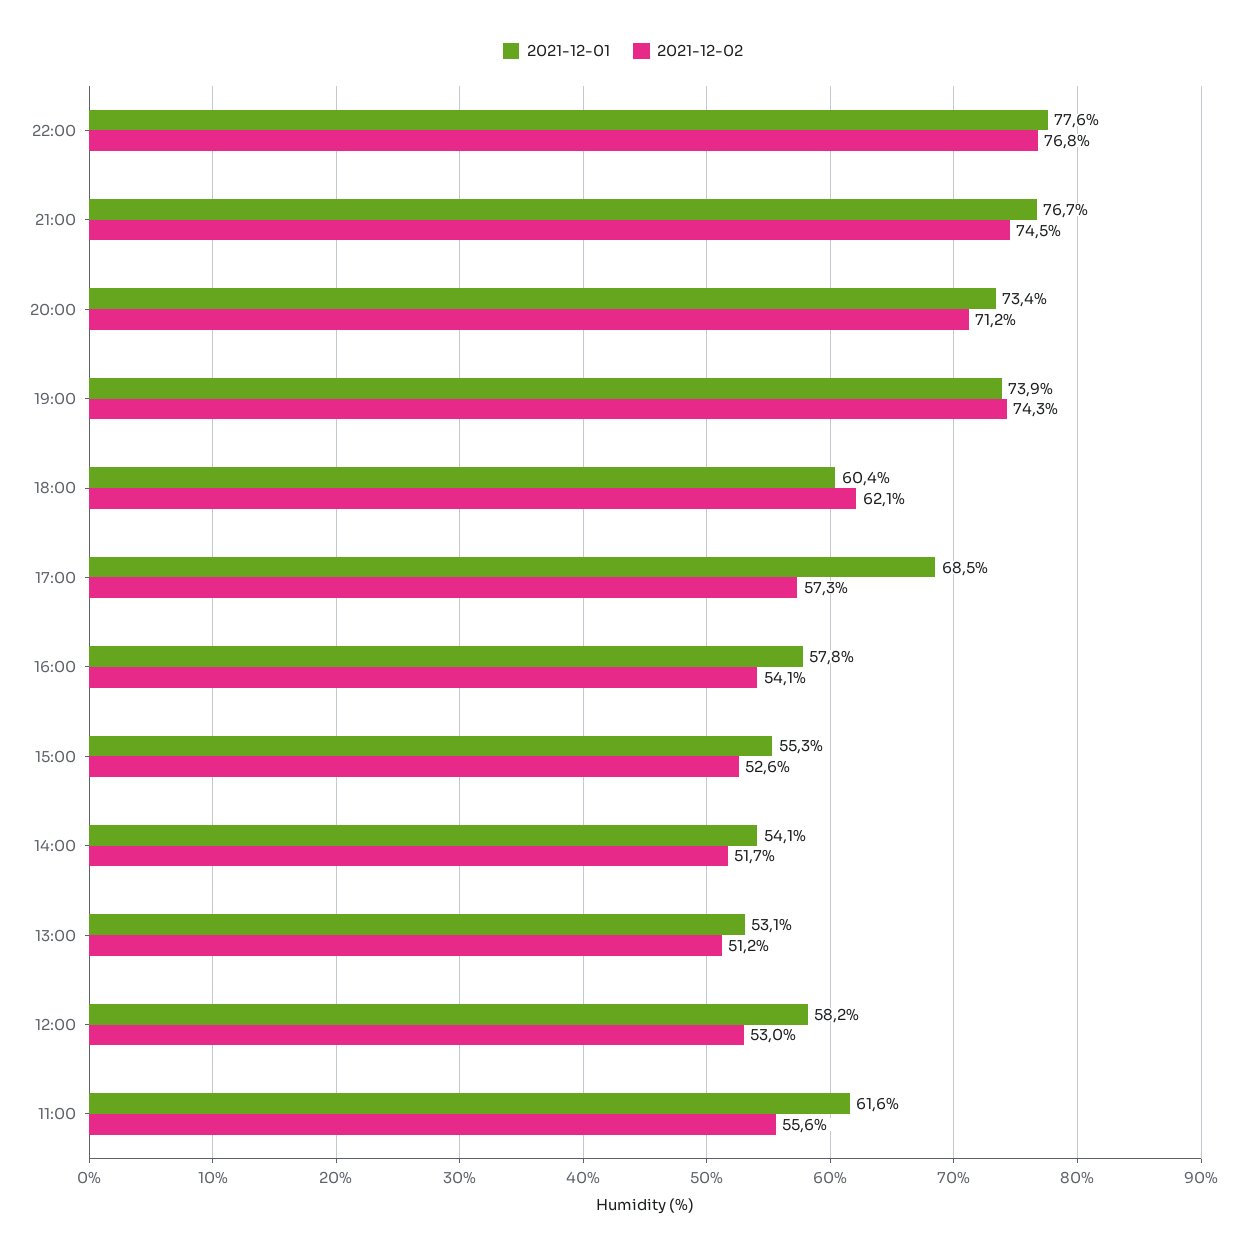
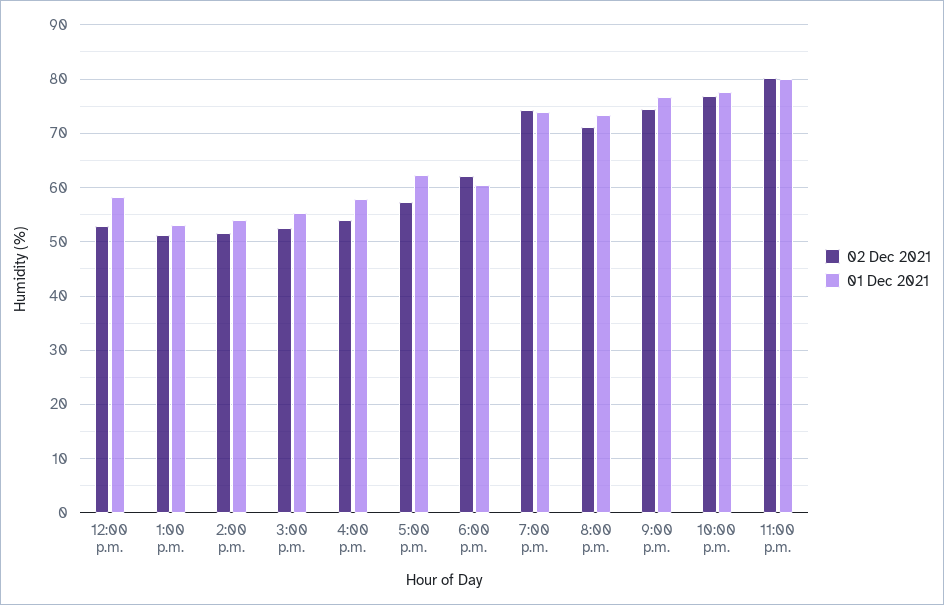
2021-12-01, 17:00: 68.5 -> 62
2021-12-01, 11:00: 61.6 -> none
2021-12-02, 11:00: 55.6 -> none
2021-12-02, 11:00 p.m.: none -> 80
2021-12-01, 11:00 p.m.: none -> 80

